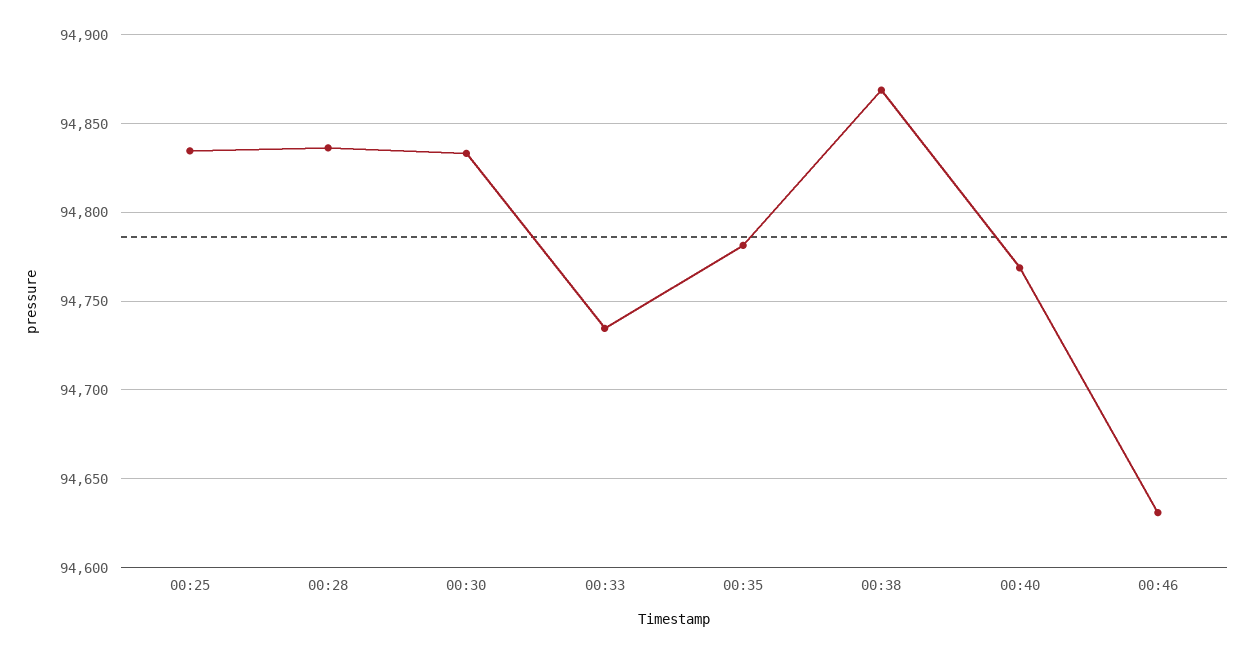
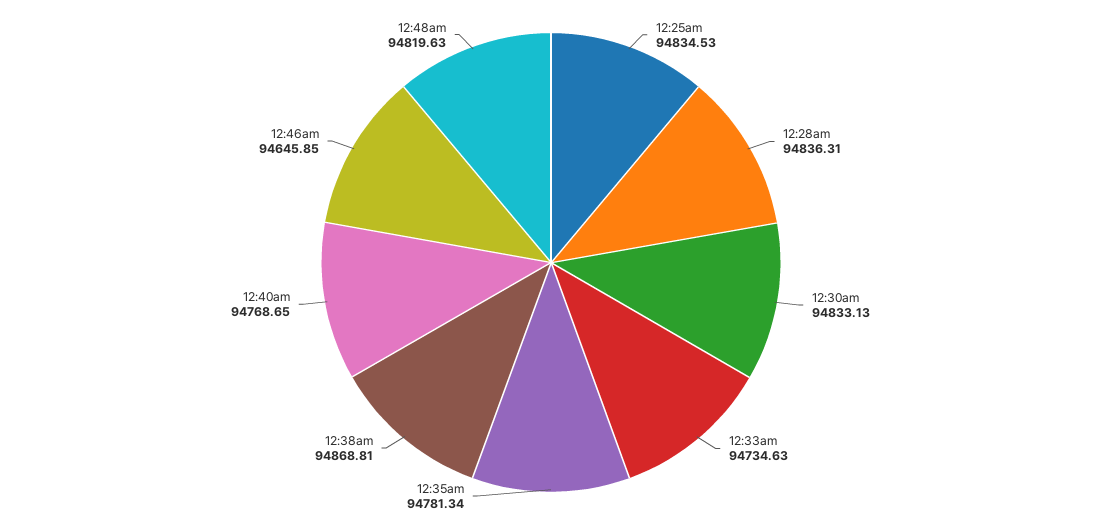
00:46: 94630 -> 94645.85
12:48am: none -> 94819.63

